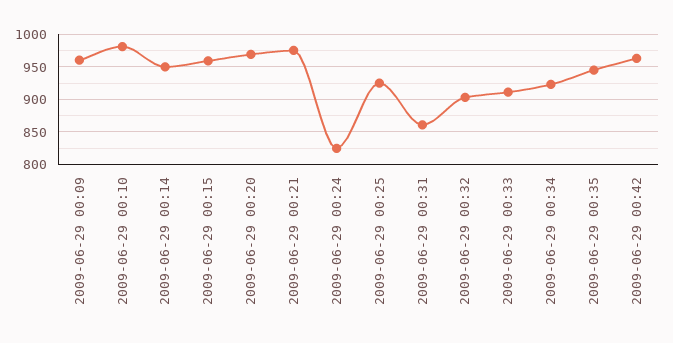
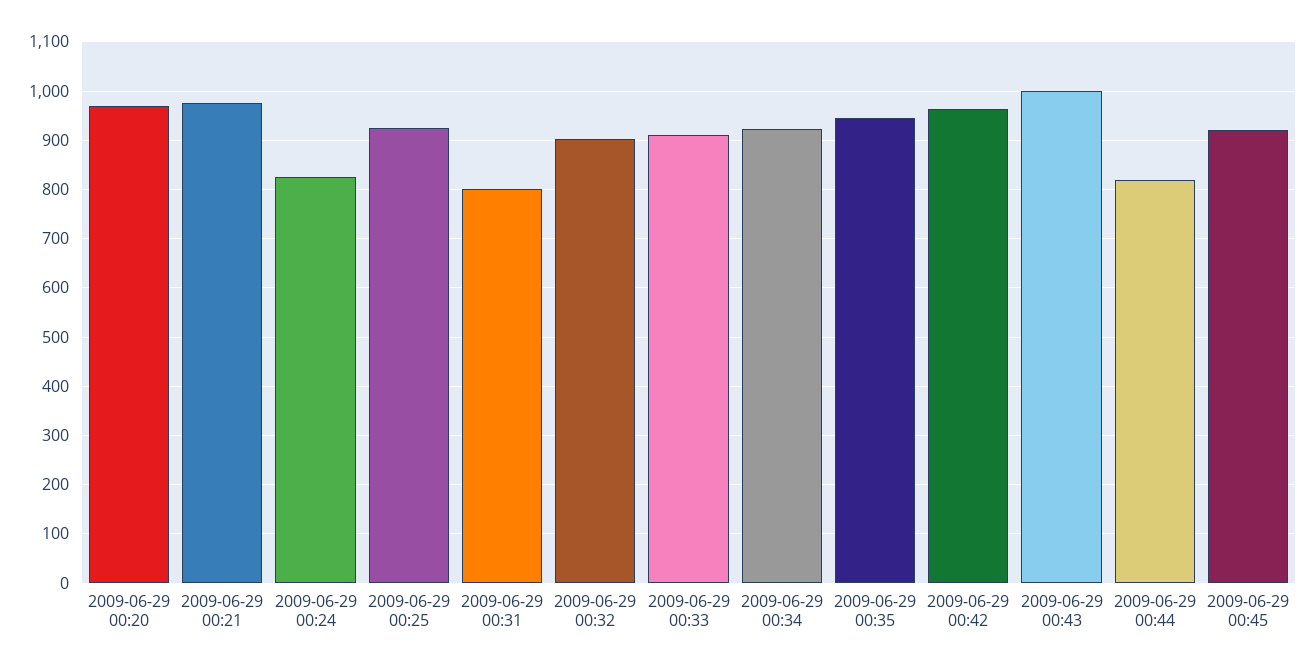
2009-06-29 00:09: 960 -> none
2009-06-29 00:10: 980 -> none
2009-06-29 00:14: 950 -> none
2009-06-29 00:15: 960 -> none
2009-06-29 00:31: 860 -> 800
2009-06-29 00:43: none -> 1000
2009-06-29 00:44: none -> 820
2009-06-29 00:45: none -> 920

